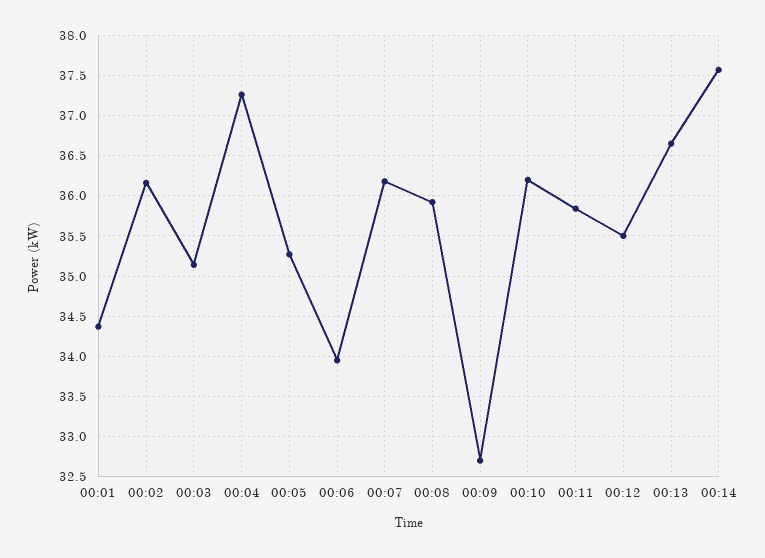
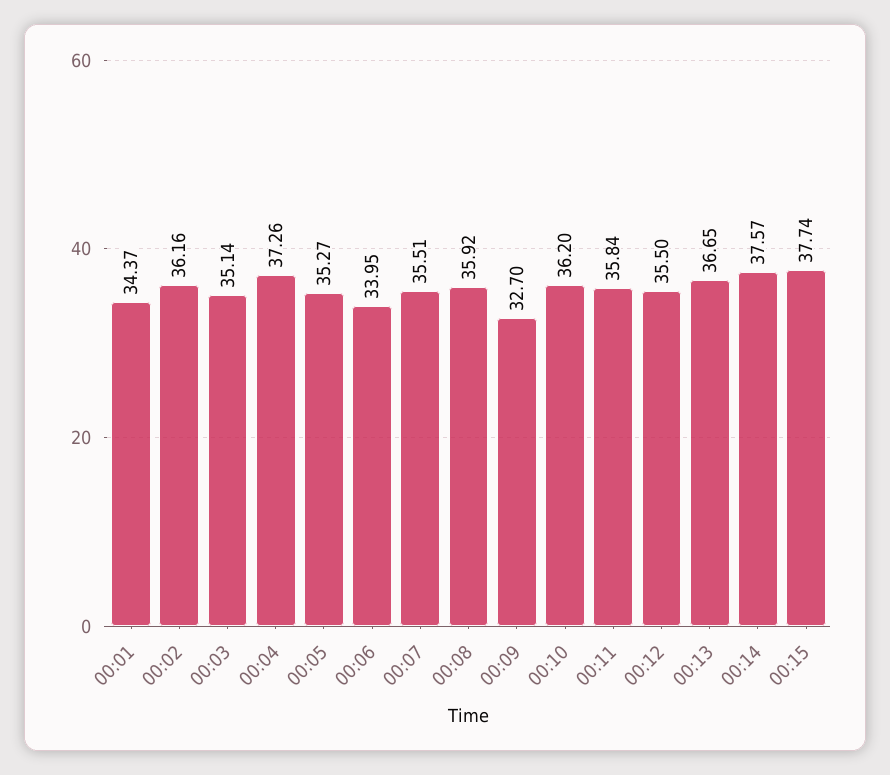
00:07: 36.2 -> 35.51
00:15: none -> 37.74

